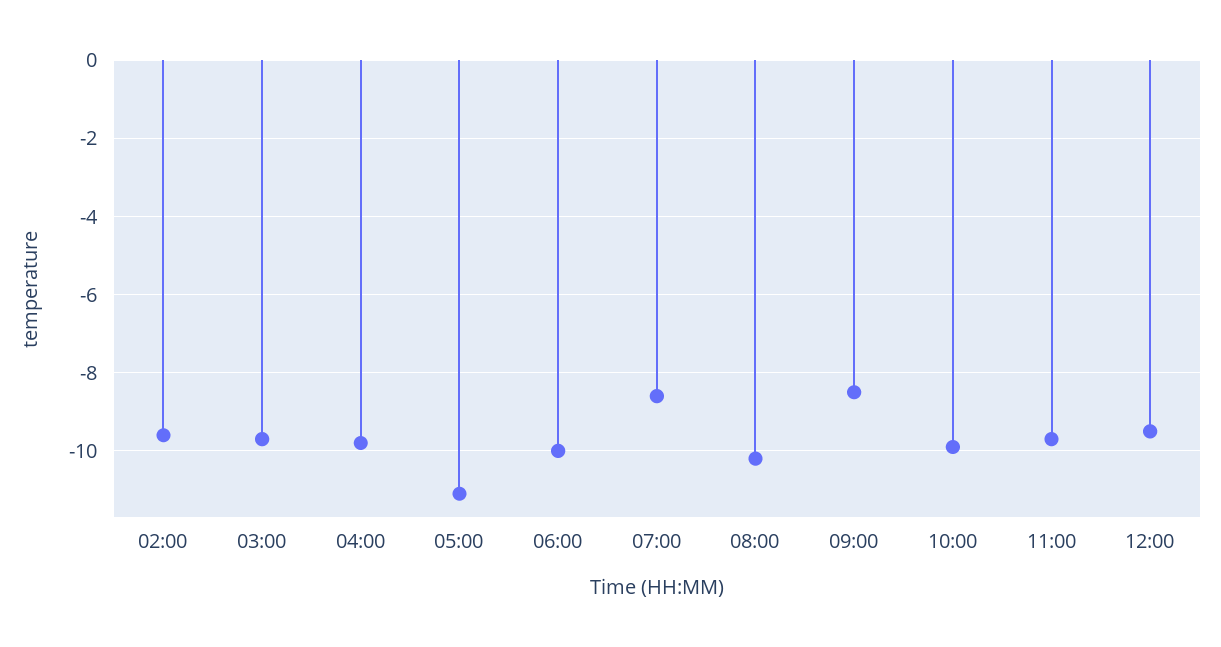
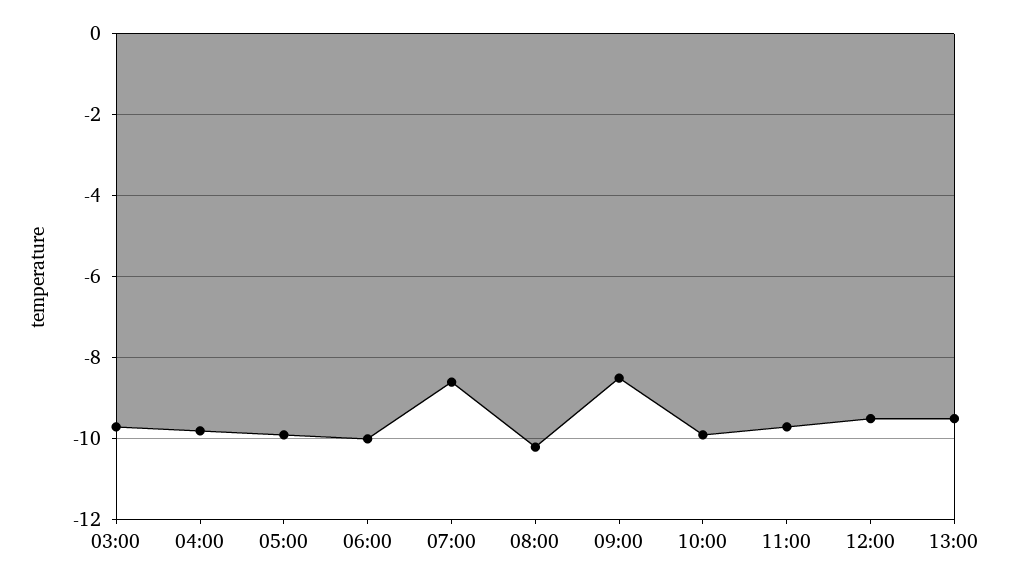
02:00: -9.5 -> none
05:00: -11 -> -10
13:00: none -> -9.5

